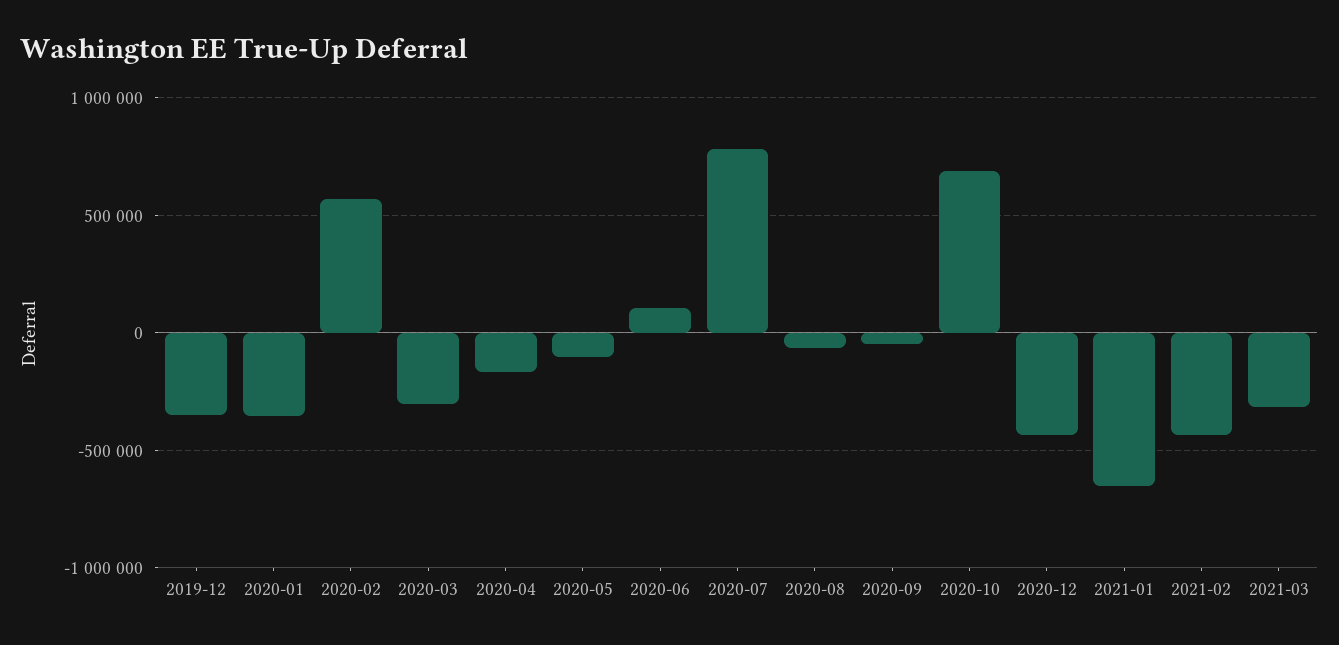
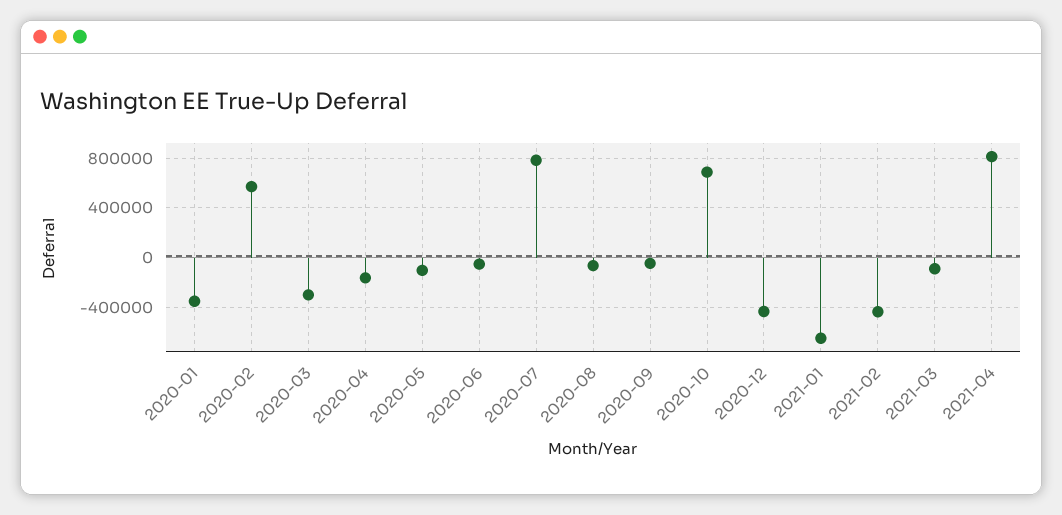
2019-12: -350000 -> none
2020-06: 100000 -> -50000
2021-03: -300000 -> -100000
2021-04: none -> 800000

